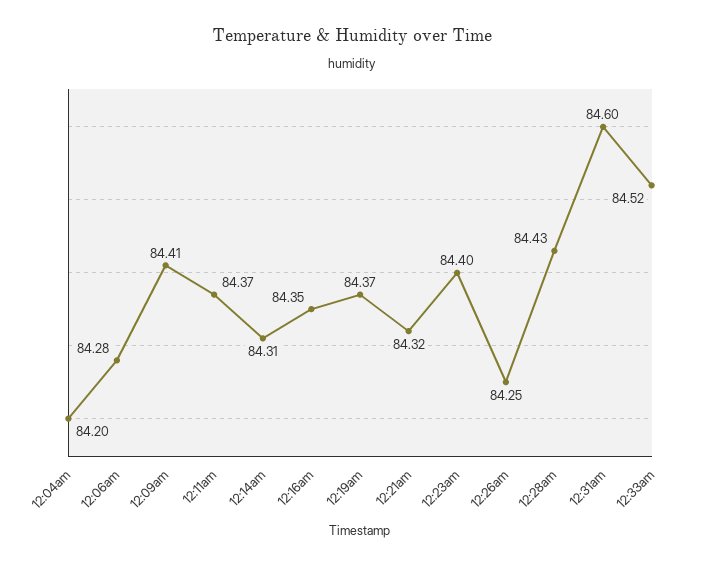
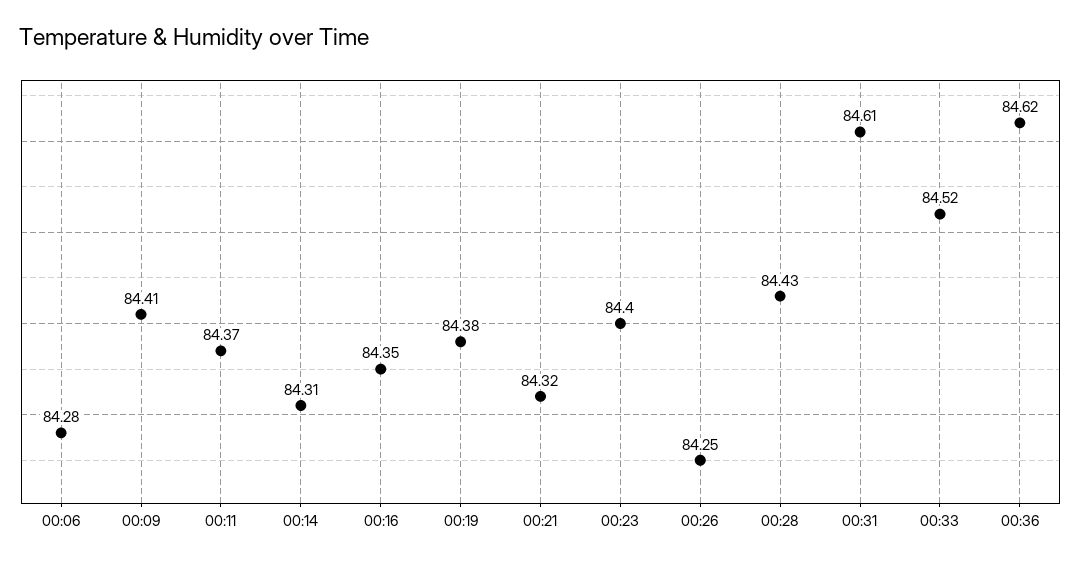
12:04am: 84.2 -> none
12:19am: 84.37 -> 84.38
12:31am: 84.6 -> 84.61
00:36: none -> 84.62

